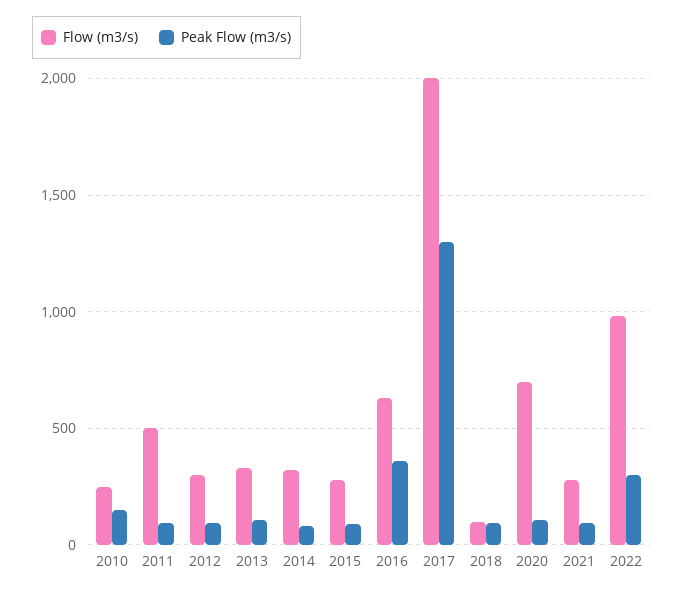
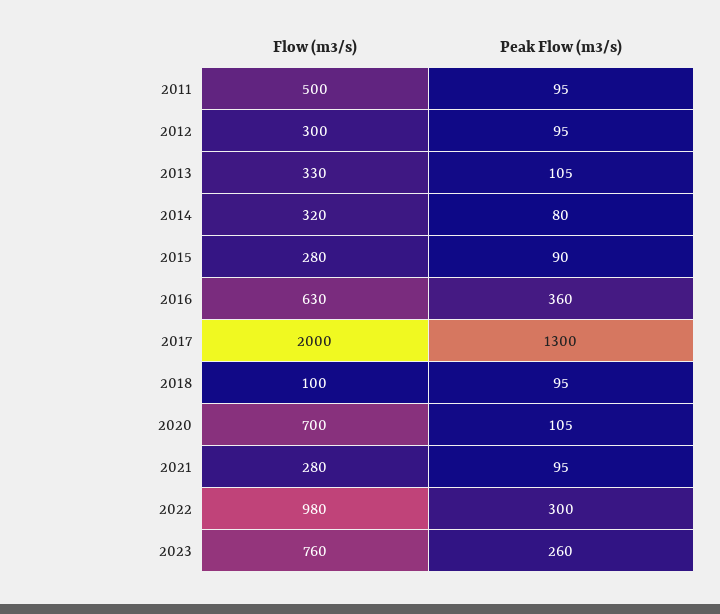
Flow (m3/s), 2010: 250 -> none
Peak Flow (m3/s), 2010: 150 -> none
Flow (m3/s), 2023: none -> 760
Peak Flow (m3/s), 2023: none -> 260

